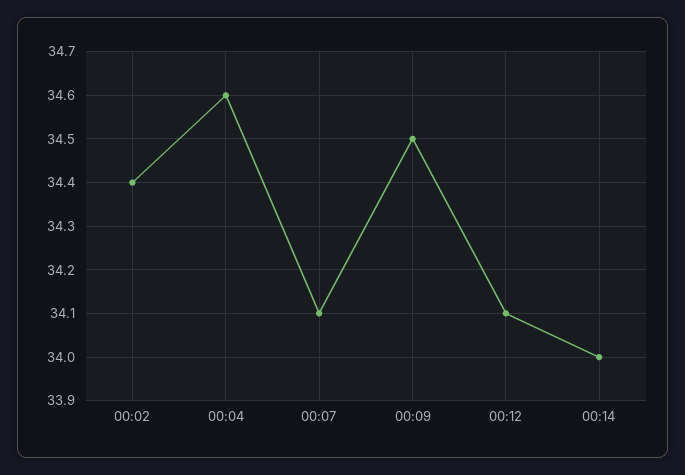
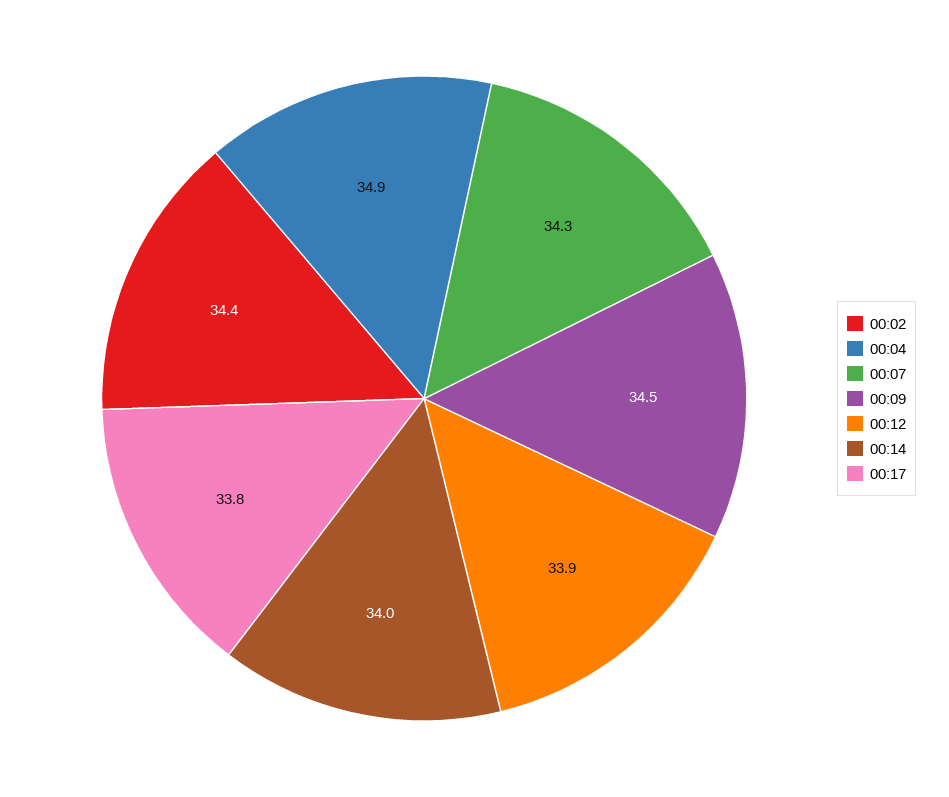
00:04: 34.6 -> 34.9
00:07: 34.1 -> 34.3
00:12: 34.1 -> 33.9
00:17: none -> 33.8

